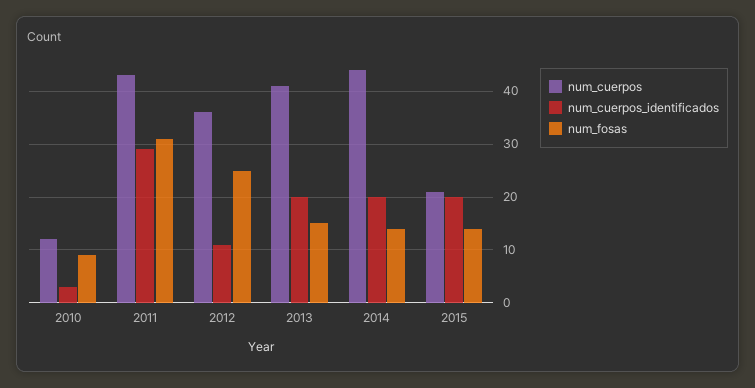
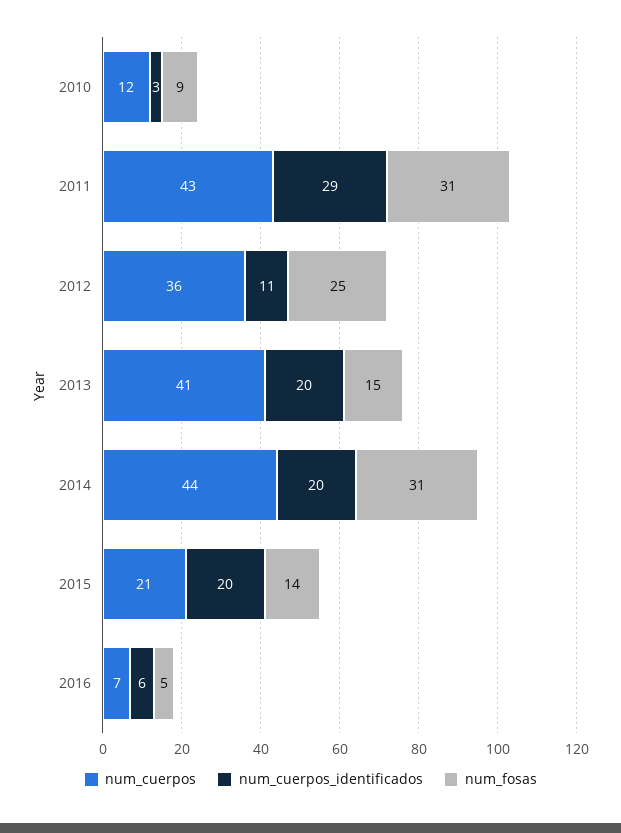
num_fosas, 2014: 15 -> 31
num_cuerpos, 2016: none -> 7
num_cuerpos_identificados, 2016: none -> 6
num_fosas, 2016: none -> 5

